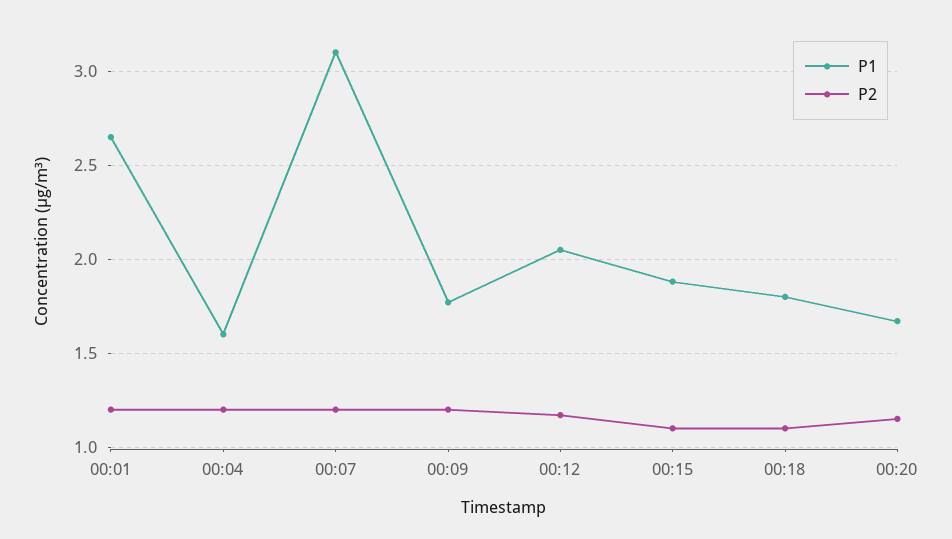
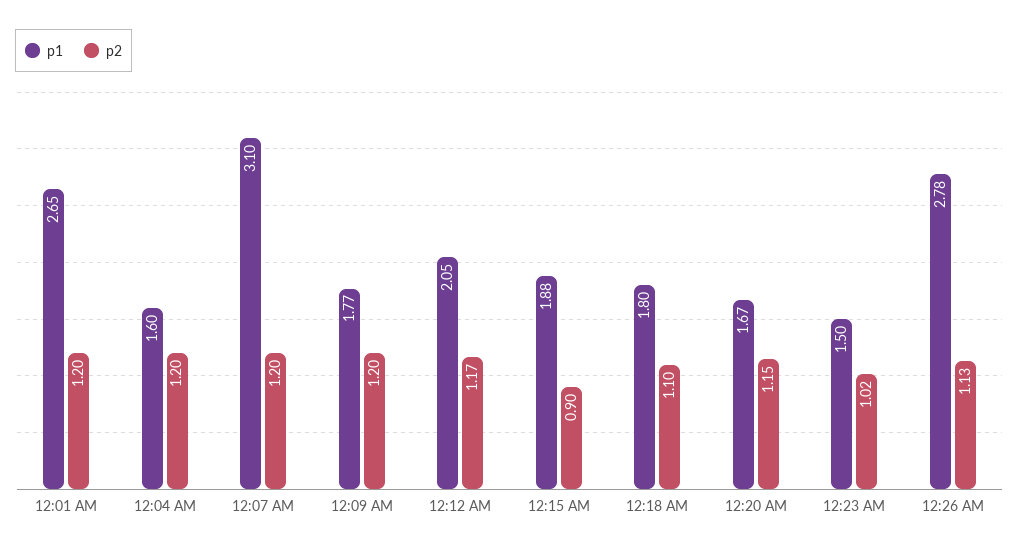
P2, 00:15: 1.1 -> 0.9
P1, 12:23 AM: none -> 1.5
P2, 12:23 AM: none -> 1.02
P1, 12:26 AM: none -> 2.78
P2, 12:26 AM: none -> 1.13

